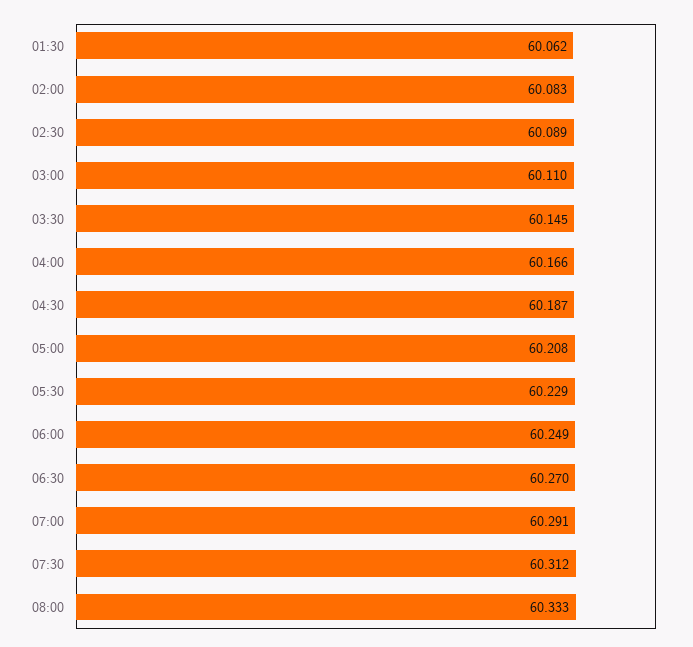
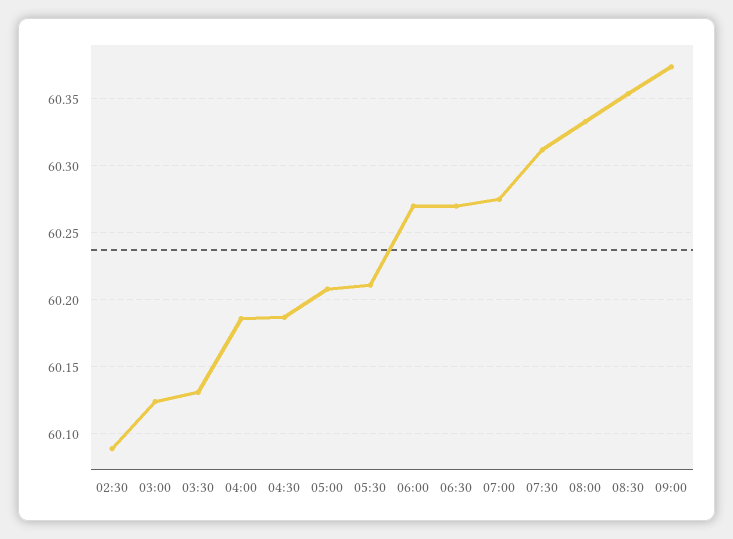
01:30: 60.062 -> none
02:00: 60.083 -> none
03:00: 60.11 -> 60.125
03:30: 60.145 -> 60.13
04:00: 60.166 -> 60.185
05:30: 60.229 -> 60.21
06:00: 60.249 -> 60.27
07:00: 60.291 -> 60.275
08:30: none -> 60.355
09:00: none -> 60.375

